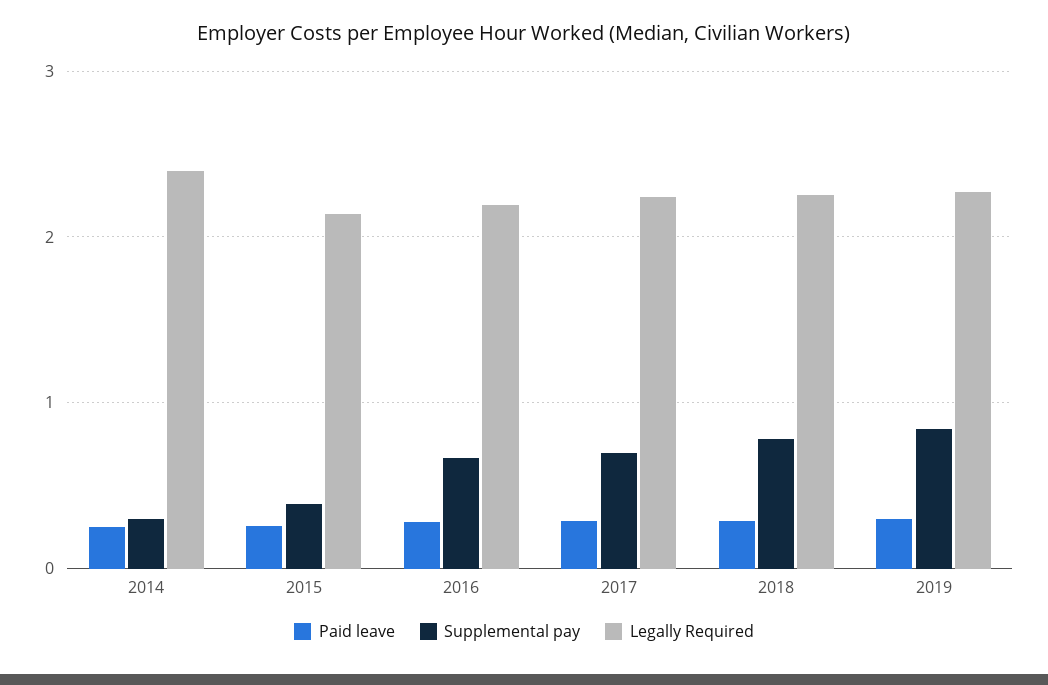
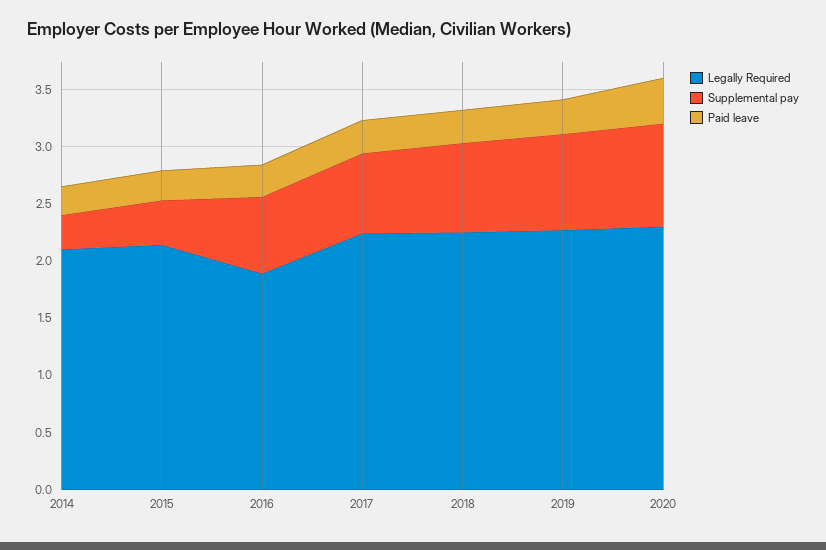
Legally Required, 2014: 2.4 -> 2.1
Legally Required, 2016: 2.2 -> 1.9
Legally Required, 2020: none -> 2.3
Supplemental pay, 2020: none -> 0.9
Paid leave, 2020: none -> 0.4

